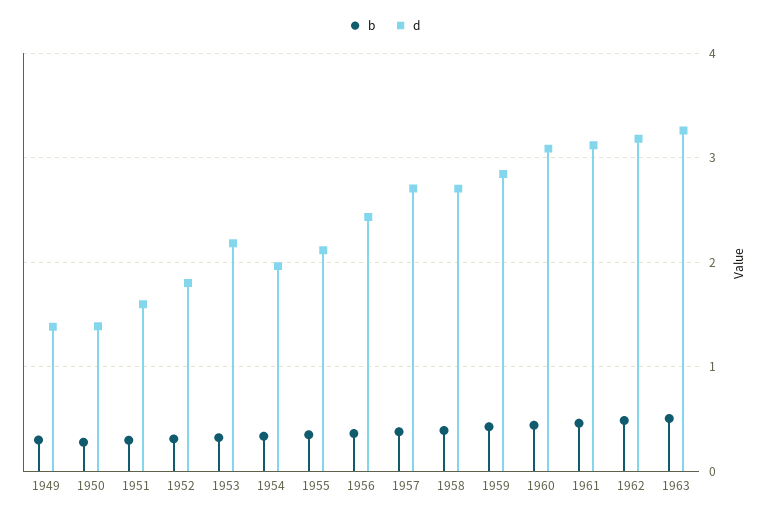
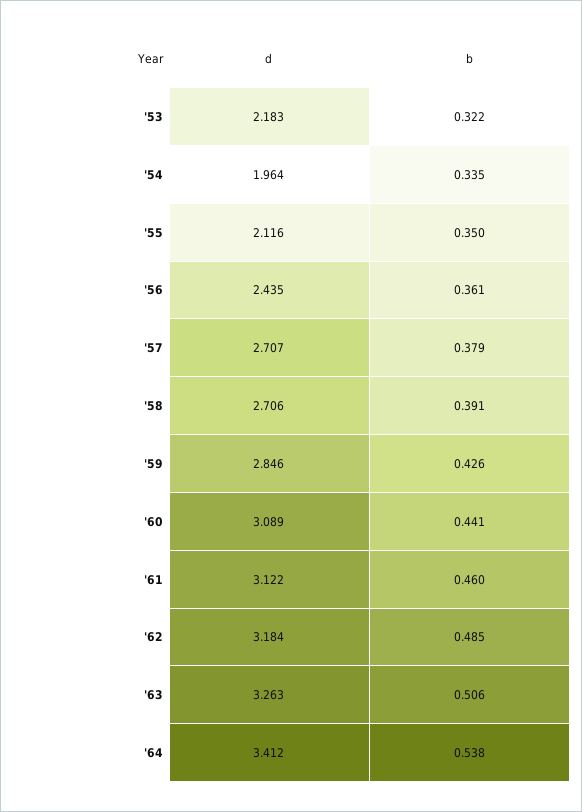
b, 1949: 0.3 -> none
d, 1949: 1.4 -> none
b, 1950: 0.3 -> none
d, 1950: 1.4 -> none
b, 1951: 0.3 -> none
d, 1951: 1.6 -> none
b, 1952: 0.3 -> none
d, 1952: 1.8 -> none
d, '64: none -> 3.412
b, '64: none -> 0.538

